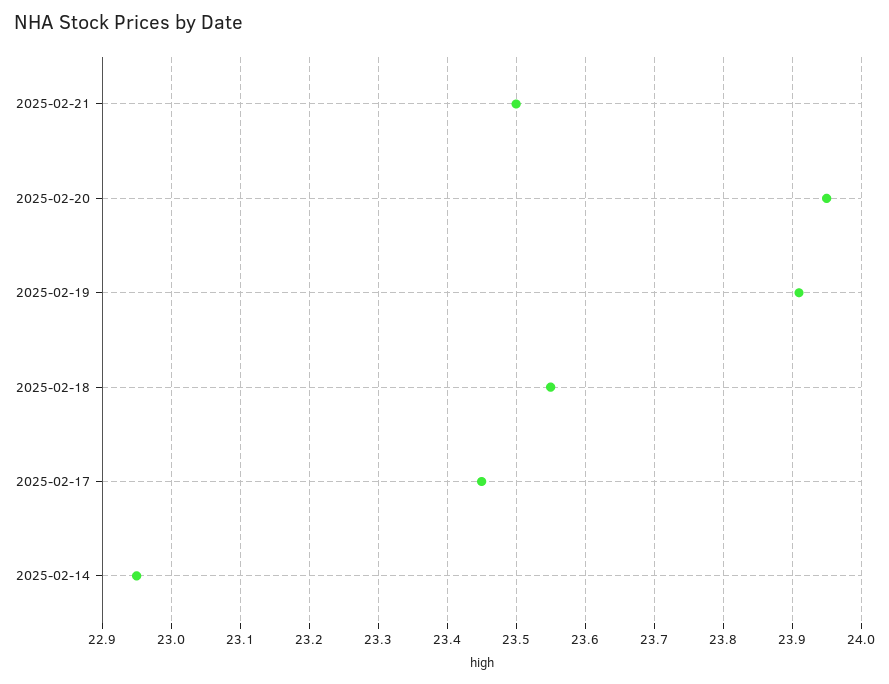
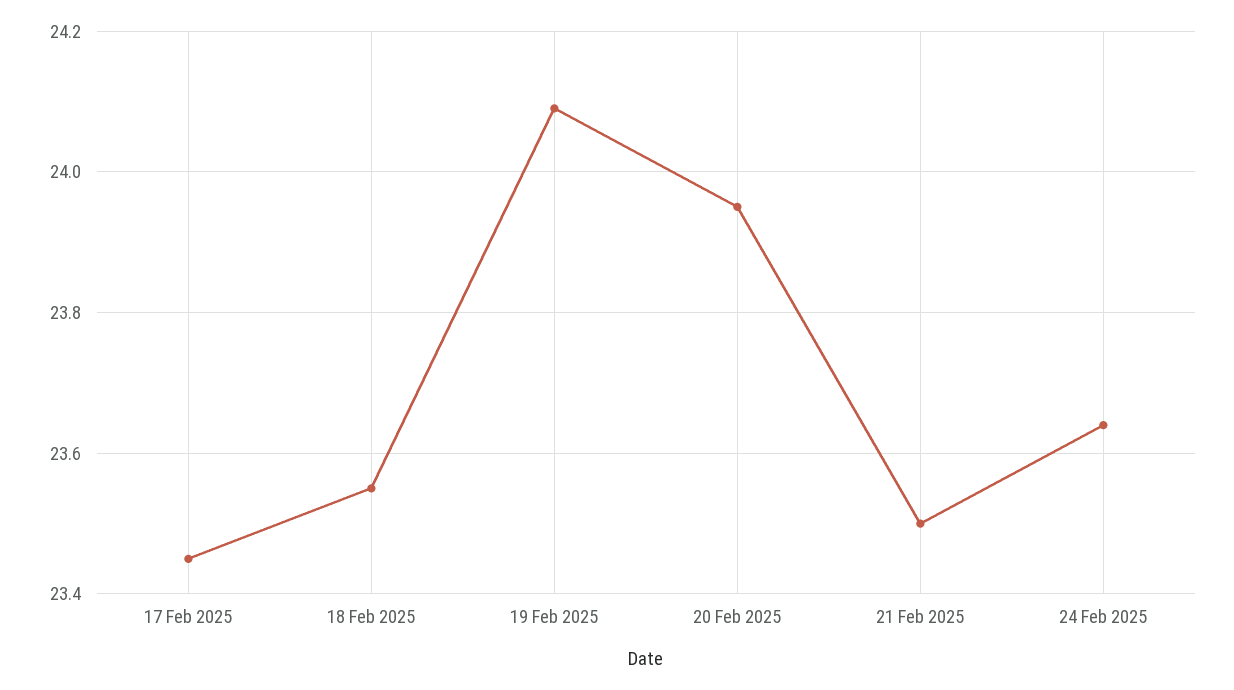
2025-02-19: 23.91 -> 24.1
2025-02-14: 22.95 -> none
24 Feb 2025: none -> 23.65

